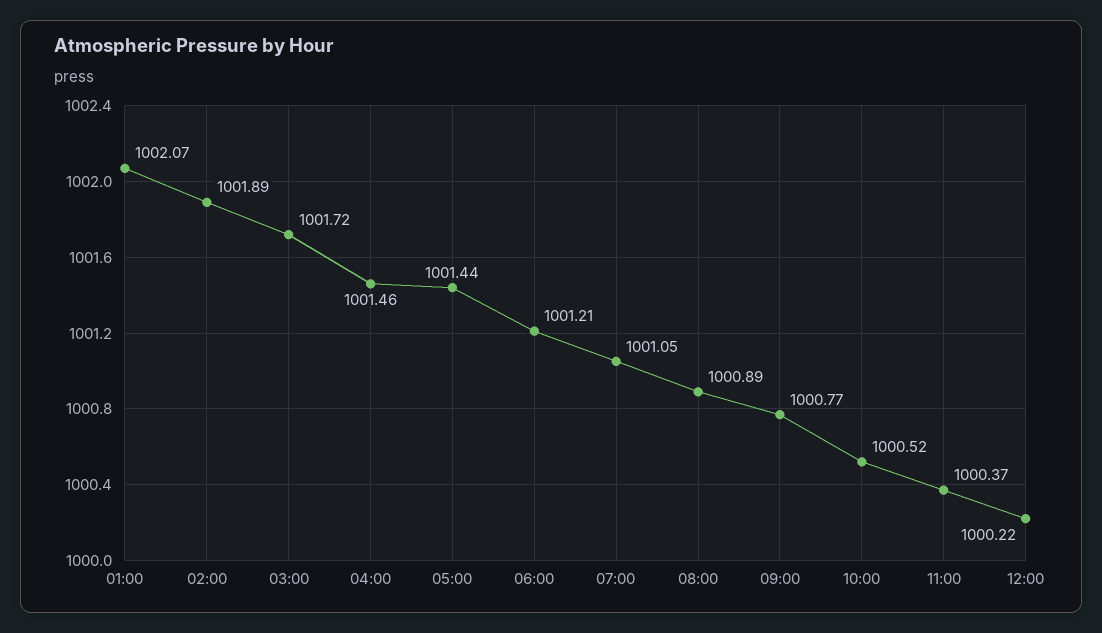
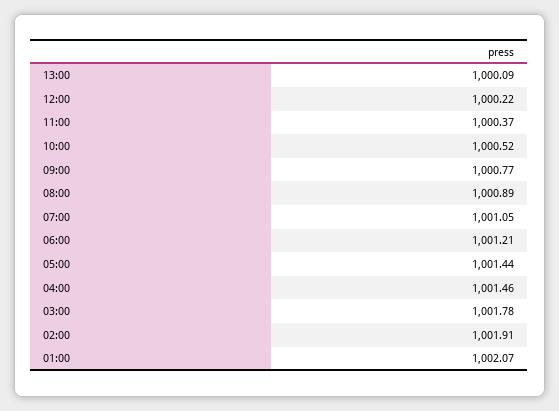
02:00: 1001.89 -> 1001.91
03:00: 1001.72 -> 1001.78
13:00: none -> 1000.09

